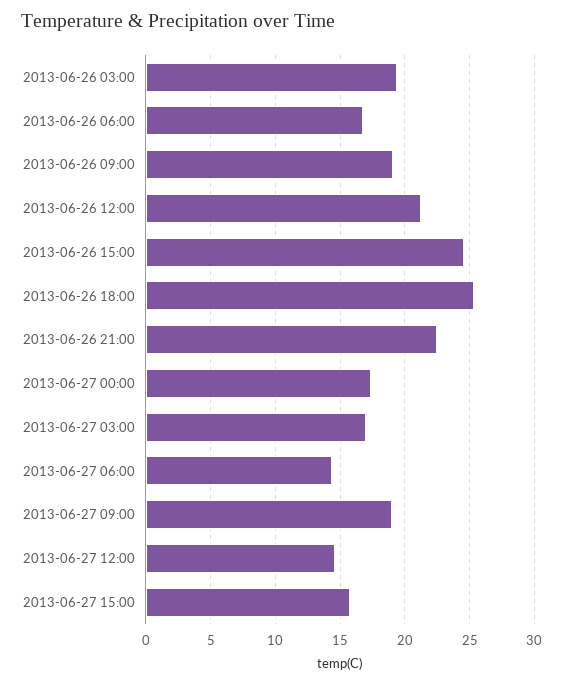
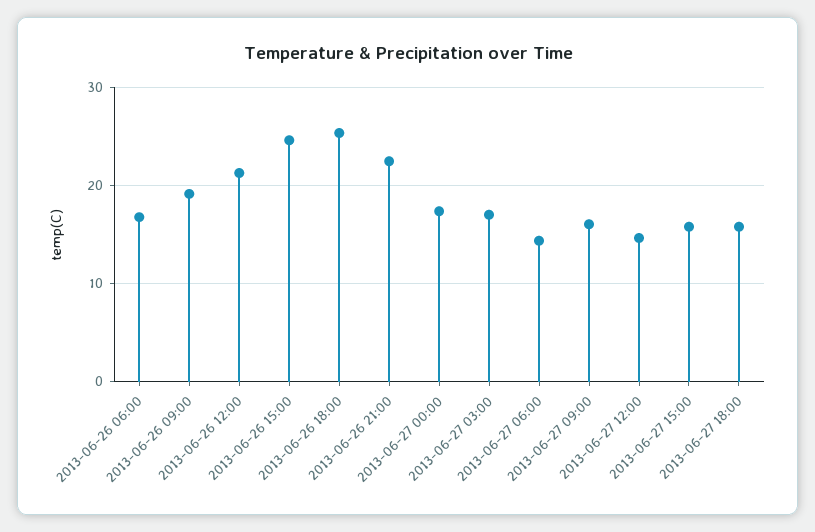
2013-06-26 03:00: 19.5 -> none
2013-06-27 09:00: 19 -> 16
2013-06-27 18:00: none -> 16

